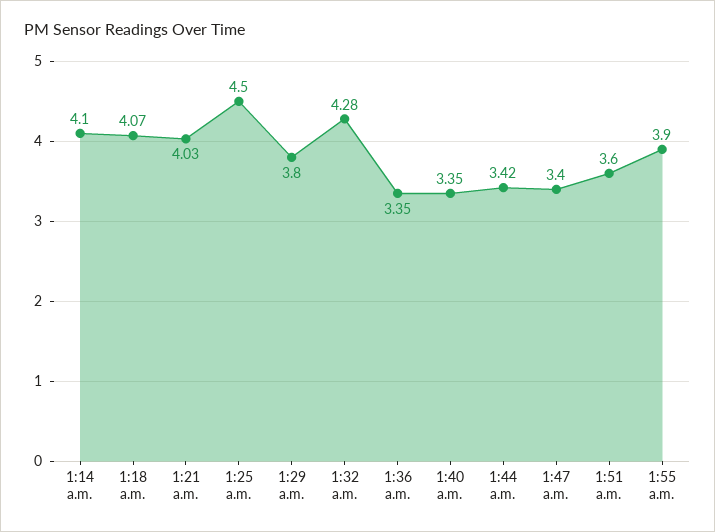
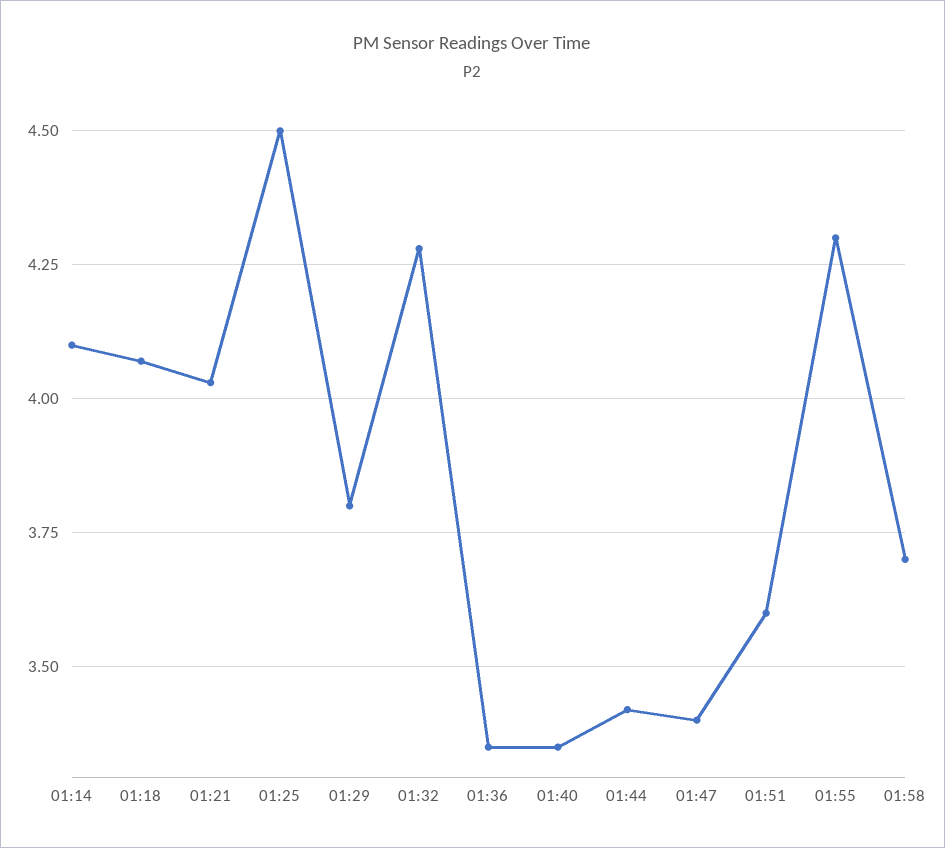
1:55 a.m.: 3.9 -> 4.3
01:58: none -> 3.7

